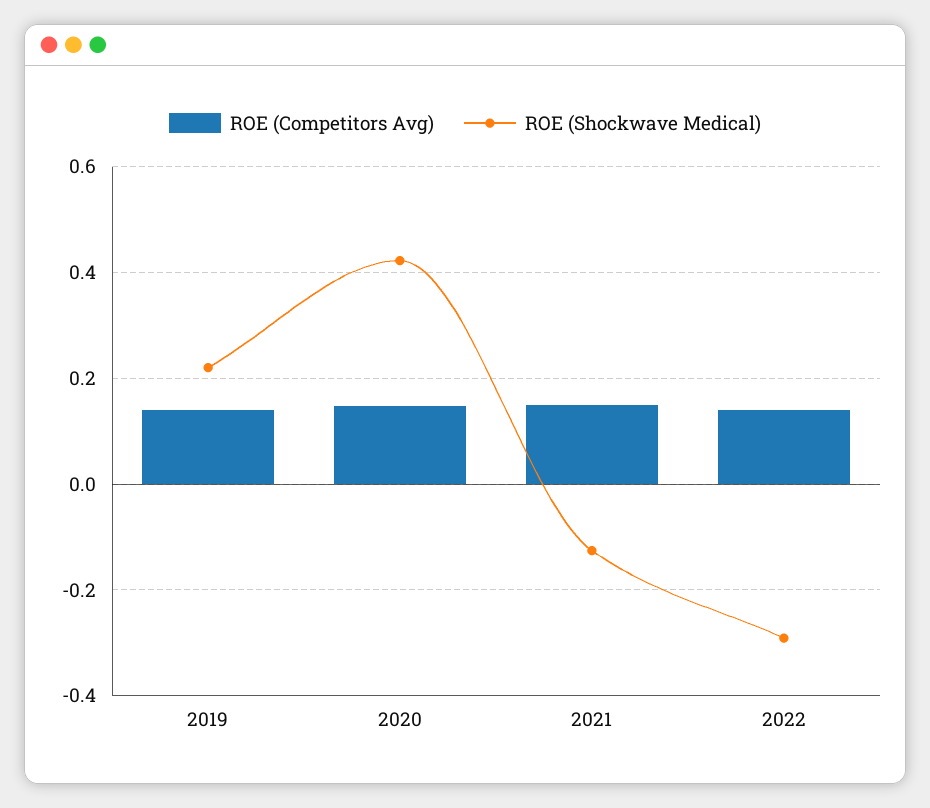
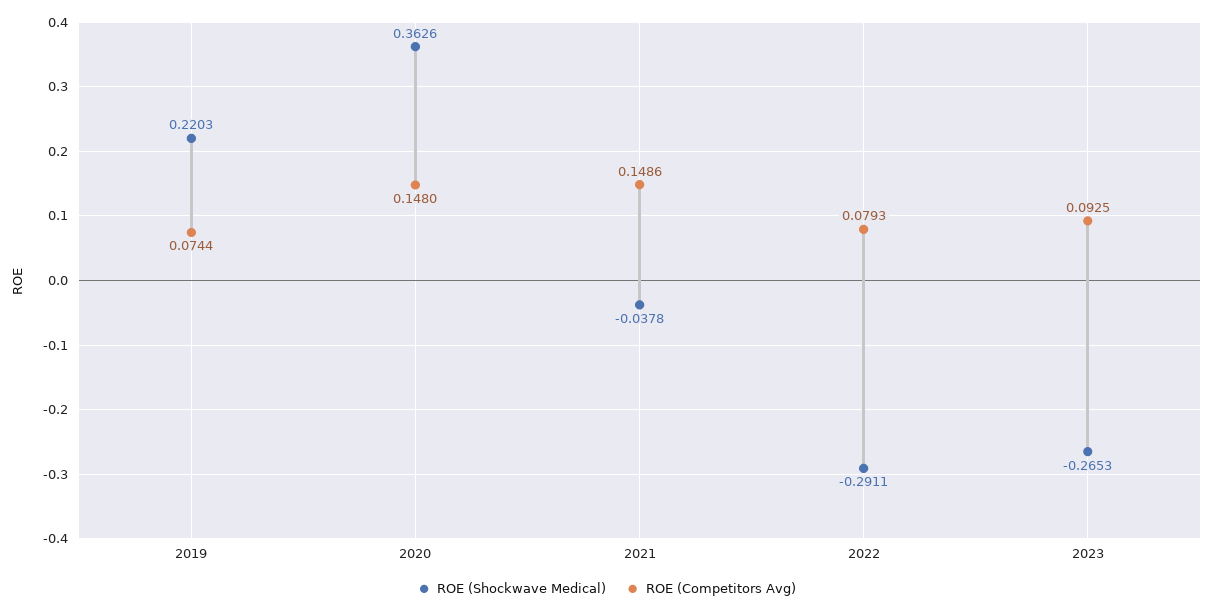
ROE (Competitors Avg), 2019: 0.14 -> 0.0744
ROE (Shockwave Medical), 2020: 0.42 -> 0.3626
ROE (Shockwave Medical), 2021: -0.12 -> -0.0378
ROE (Competitors Avg), 2022: 0.14 -> 0.0793
ROE (Shockwave Medical), 2023: none -> -0.2653
ROE (Competitors Avg), 2023: none -> 0.0925

